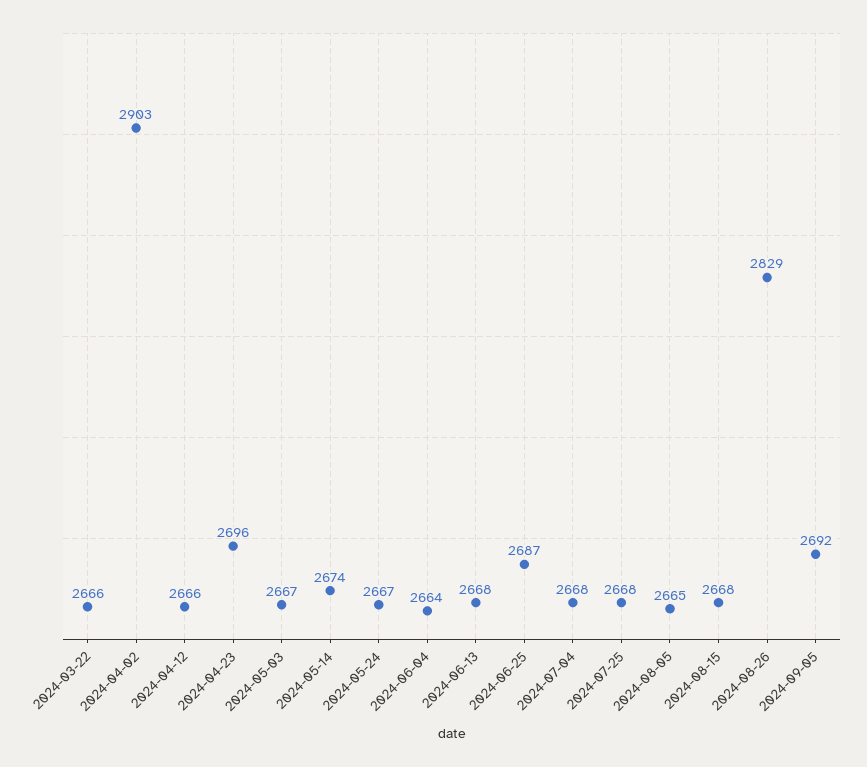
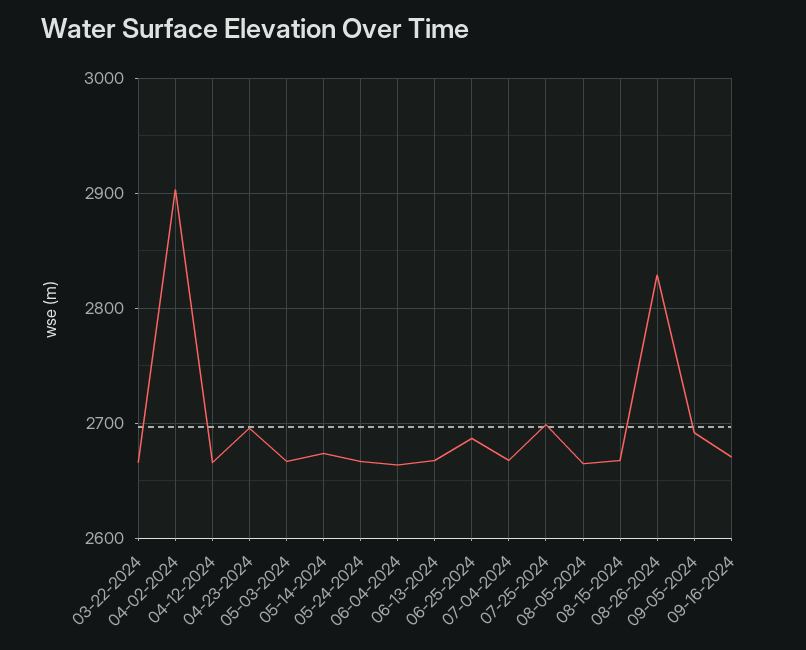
2024-07-25: 2668 -> 2700
09-16-2024: none -> 2670

